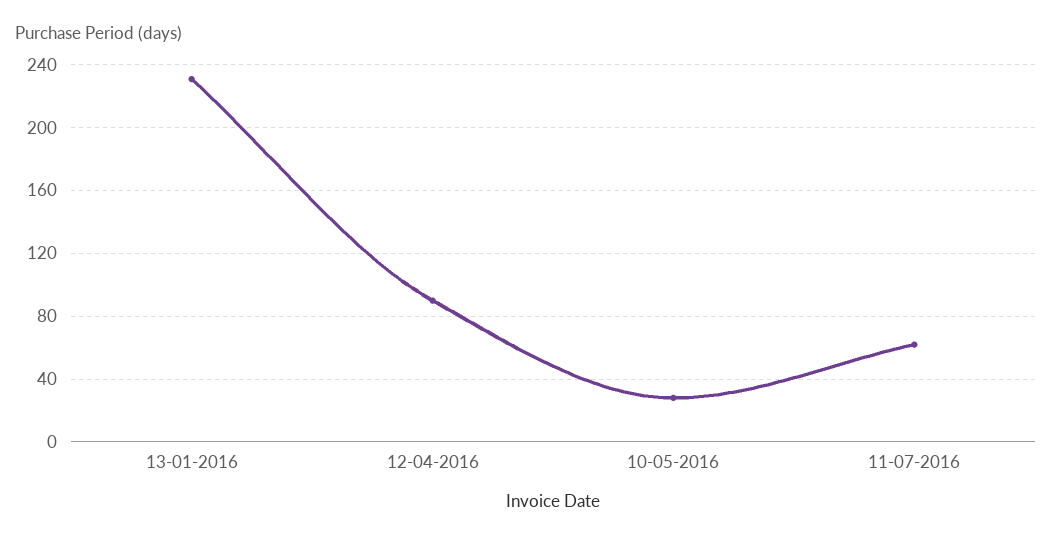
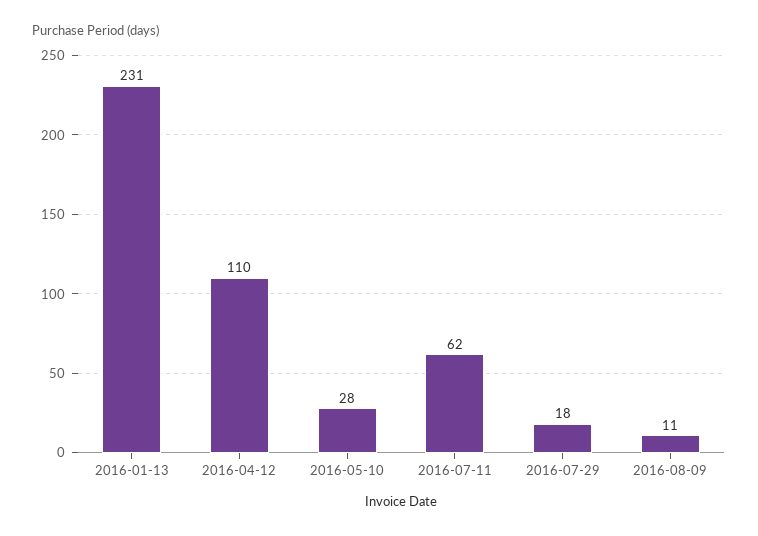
12-04-2016: 90 -> 110
2016-07-29: none -> 18
2016-08-09: none -> 11

